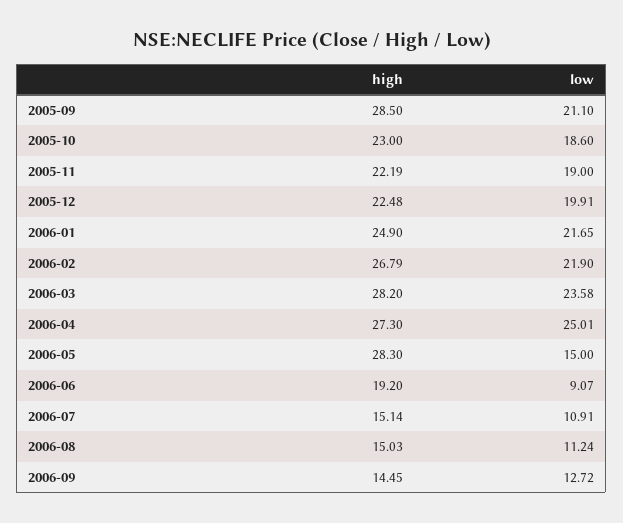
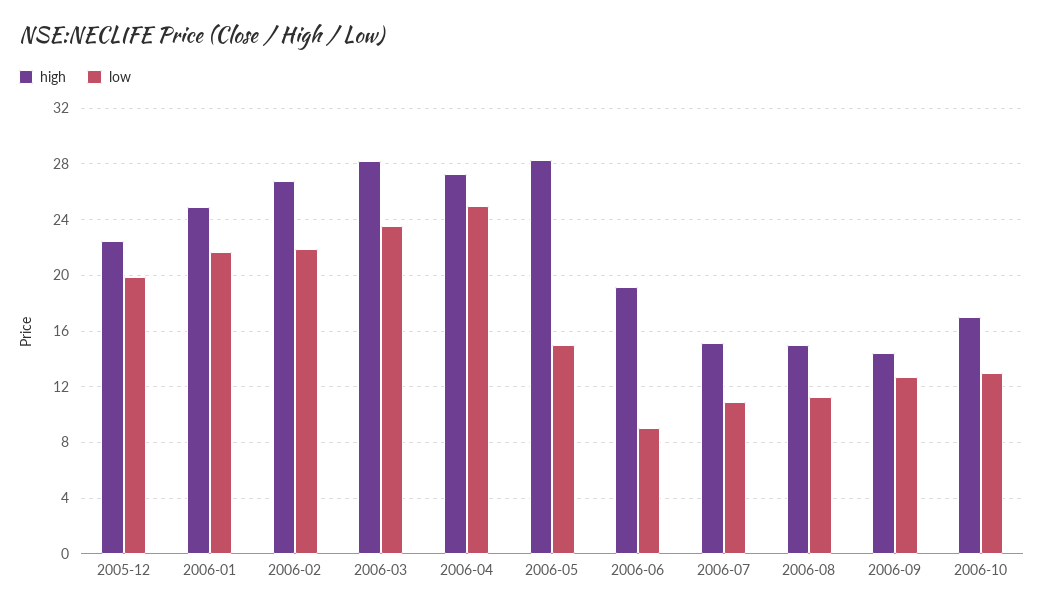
high, 2005-09: 28.5 -> none
low, 2005-09: 21.1 -> none
high, 2005-10: 23 -> none
low, 2005-10: 18.6 -> none
high, 2005-11: 22.19 -> none
low, 2005-11: 19 -> none
high, 2006-10: none -> 17
low, 2006-10: none -> 13

